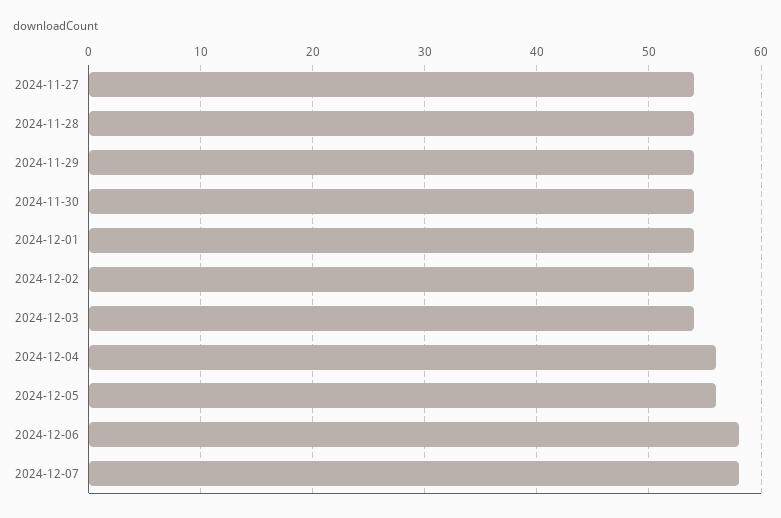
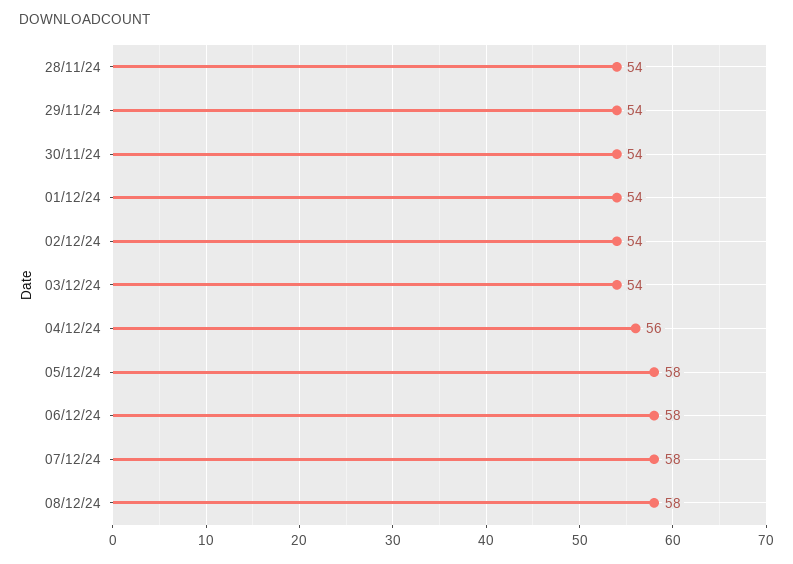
2024-11-27: 54 -> none
2024-12-05: 56 -> 58
08/12/24: none -> 58

